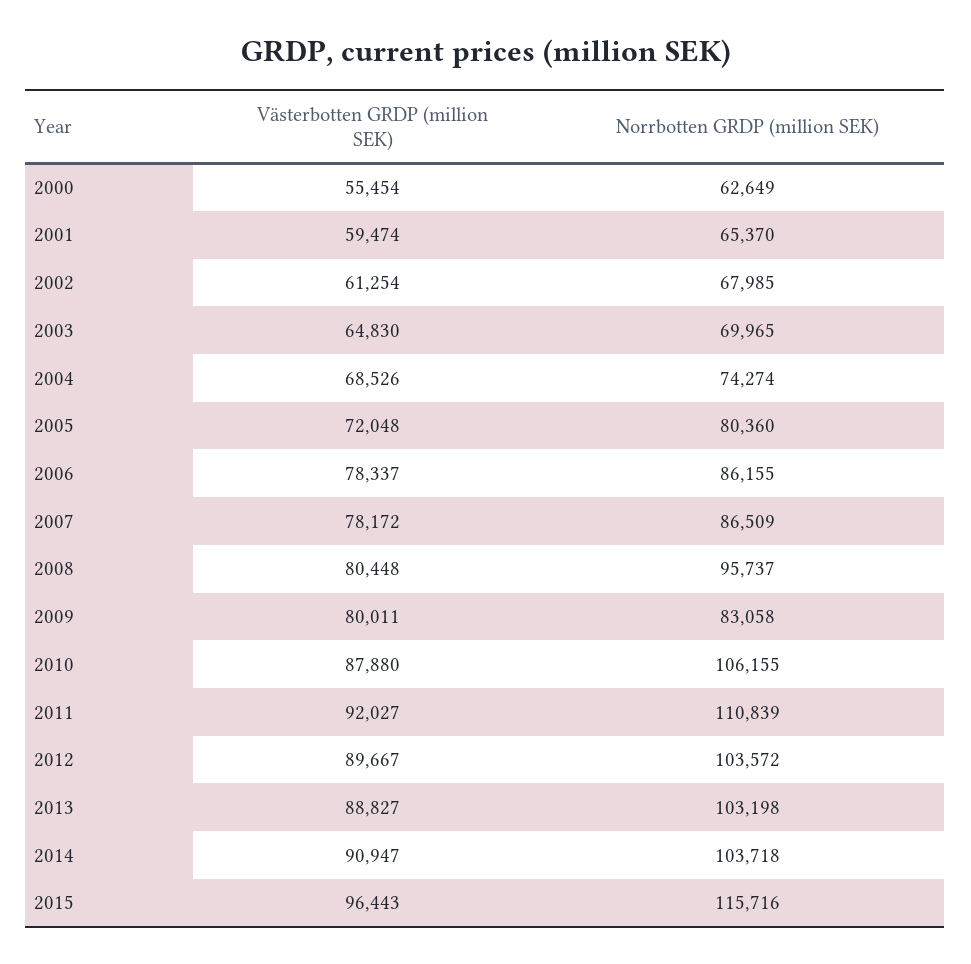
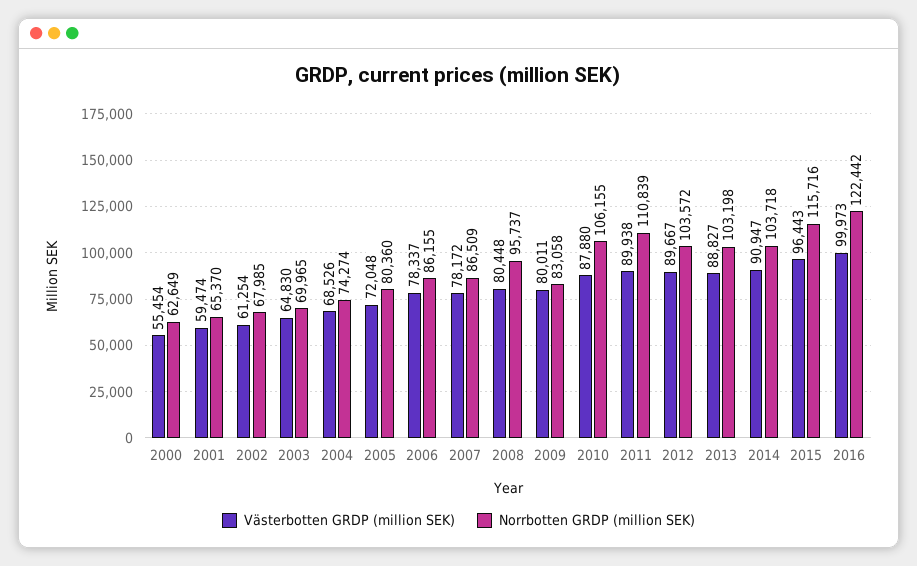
Västerbotten GRDP (million SEK), 2011: 92027 -> 89938
Västerbotten GRDP (million SEK), 2016: none -> 99973
Norrbotten GRDP (million SEK), 2016: none -> 122442

